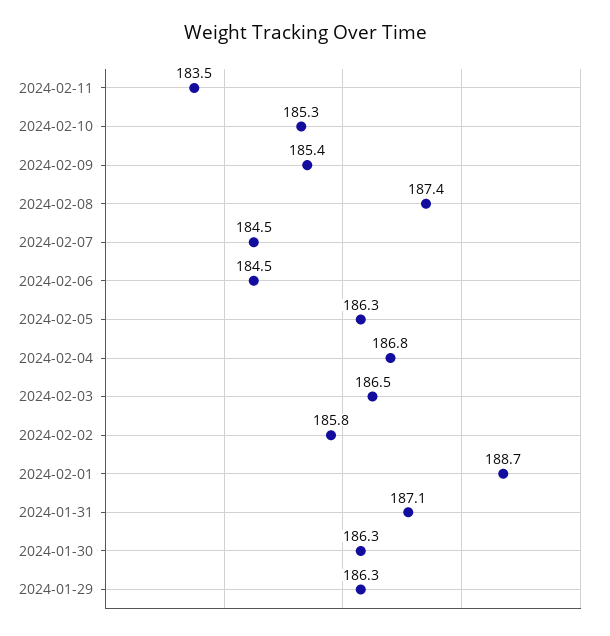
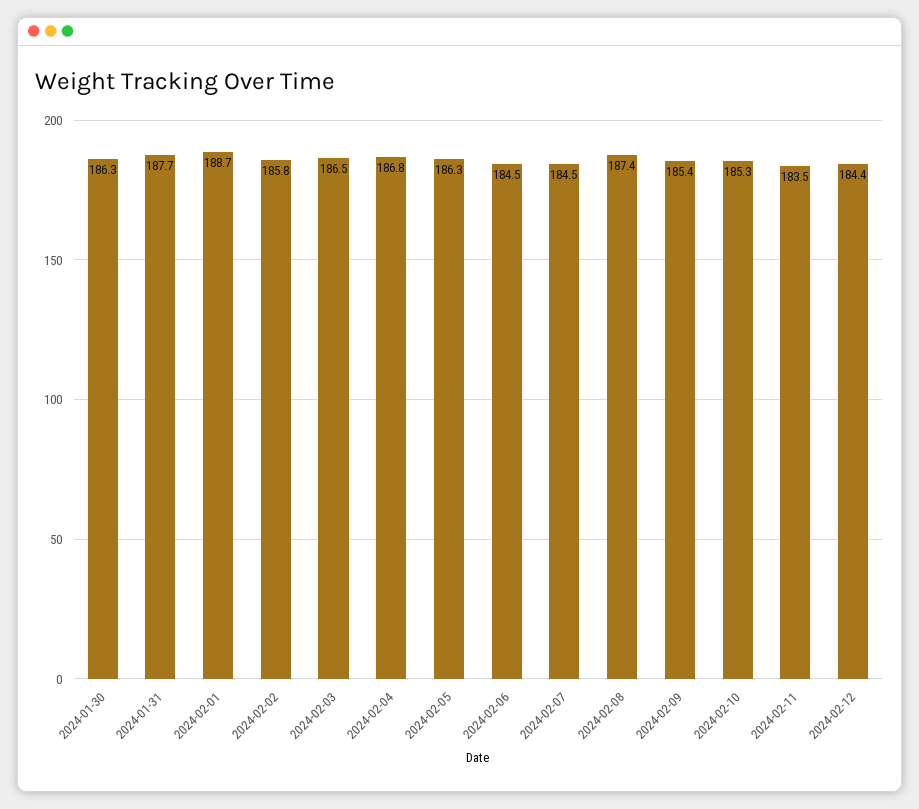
2024-01-31: 187.1 -> 187.7
2024-01-29: 186.3 -> none
2024-02-12: none -> 184.4

